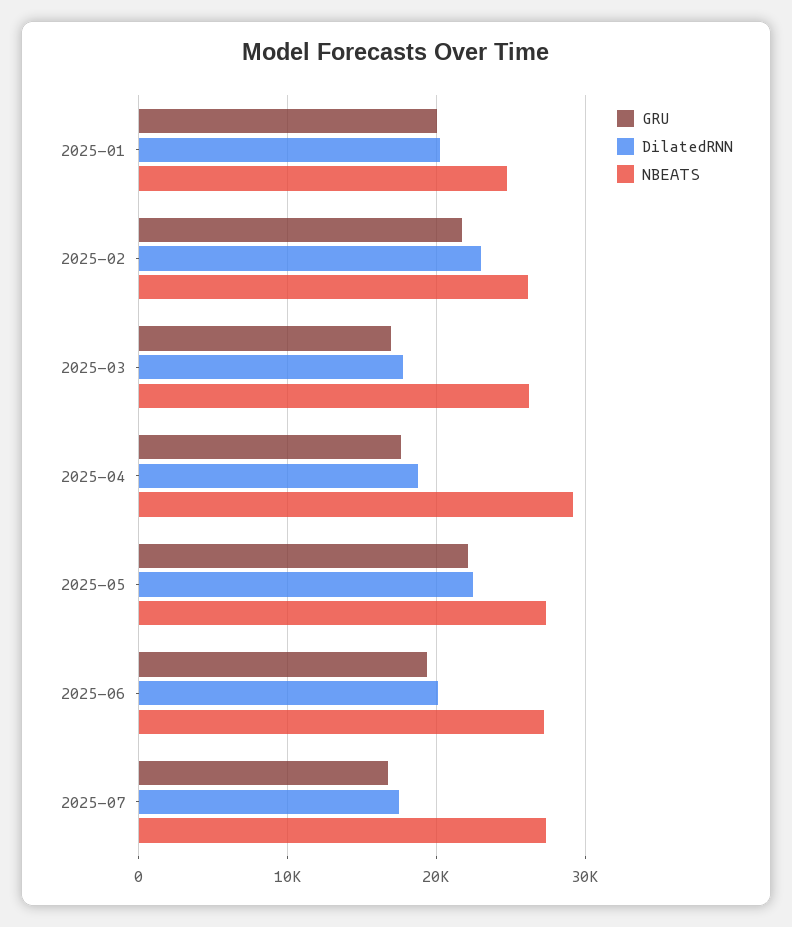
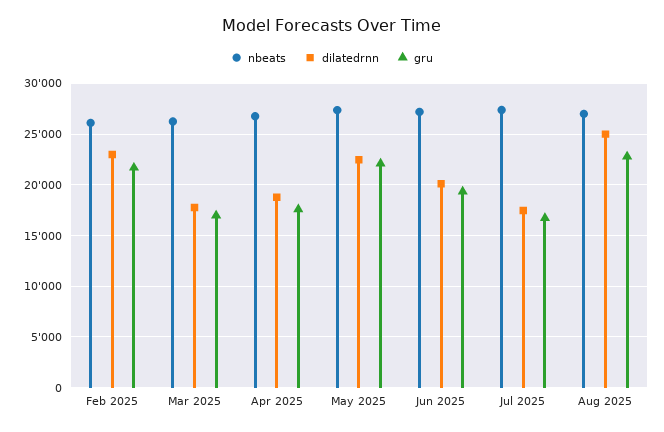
GRU, 2025-01: 20000 -> none
DilatedRNN, 2025-01: 20000 -> none
NBEATS, 2025-01: 25000 -> none
NBEATS, 2025-04: 29000 -> 27000
NBEATS, Aug 2025: none -> 27000
DilatedRNN, Aug 2025: none -> 25000
GRU, Aug 2025: none -> 23000

